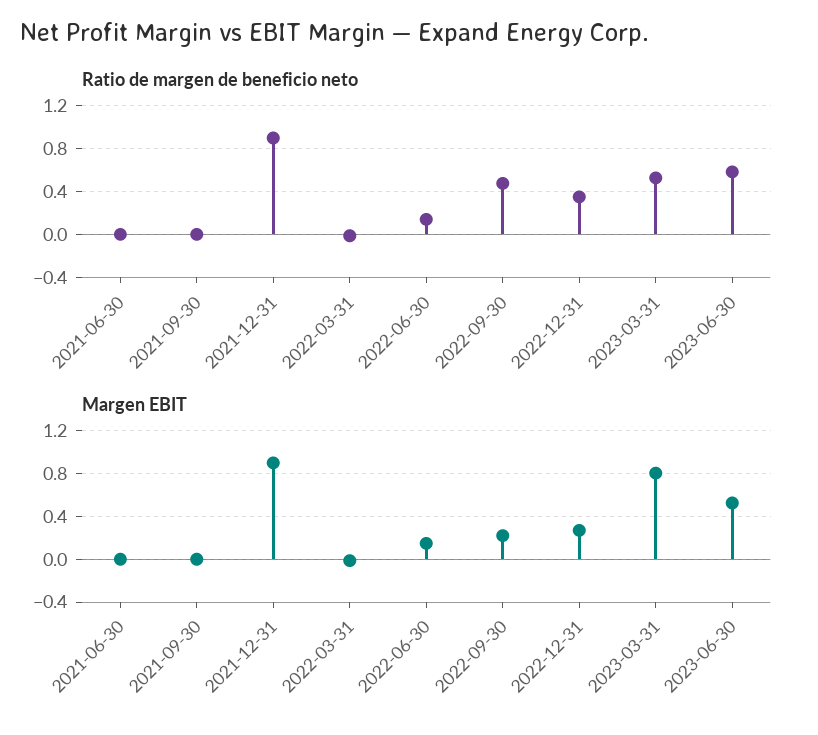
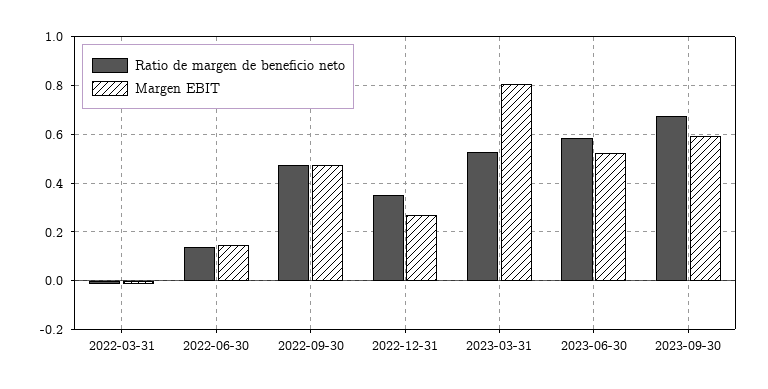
Ratio de margen de beneficio neto, 2021-06-30: 0 -> none
Ratio de margen de beneficio neto, 2021-09-30: 0 -> none
Ratio de margen de beneficio neto, 2021-12-31: 0.9 -> none
Margen EBIT, 2021-06-30: 0 -> none
Margen EBIT, 2021-09-30: 0 -> none
Margen EBIT, 2021-12-31: 0.9 -> none
Margen EBIT, 2022-09-30: 0.2 -> 0.475
Ratio de margen de beneficio neto, 2023-09-30: none -> 0.675
Margen EBIT, 2023-09-30: none -> 0.6

